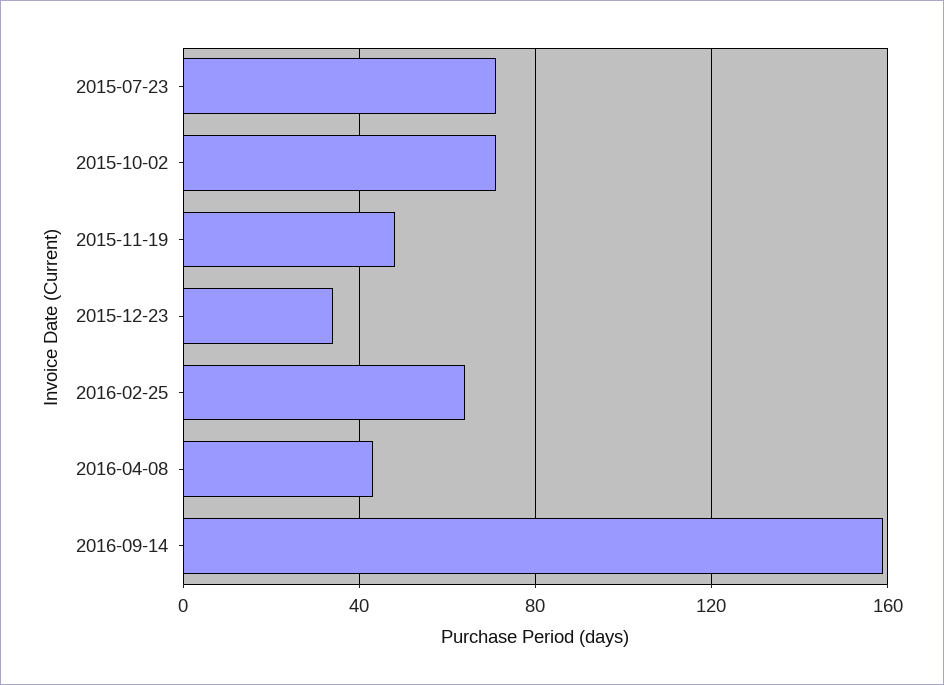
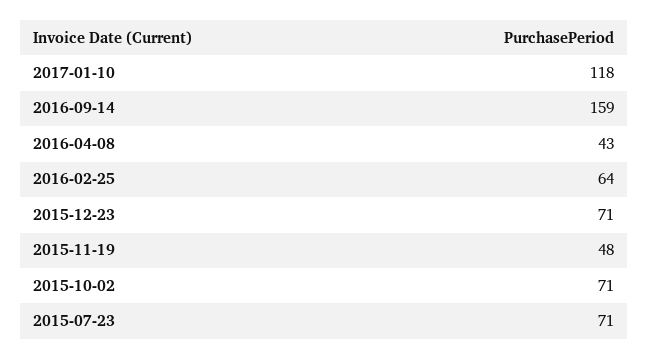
2015-12-23: 35 -> 71
2017-01-10: none -> 118

